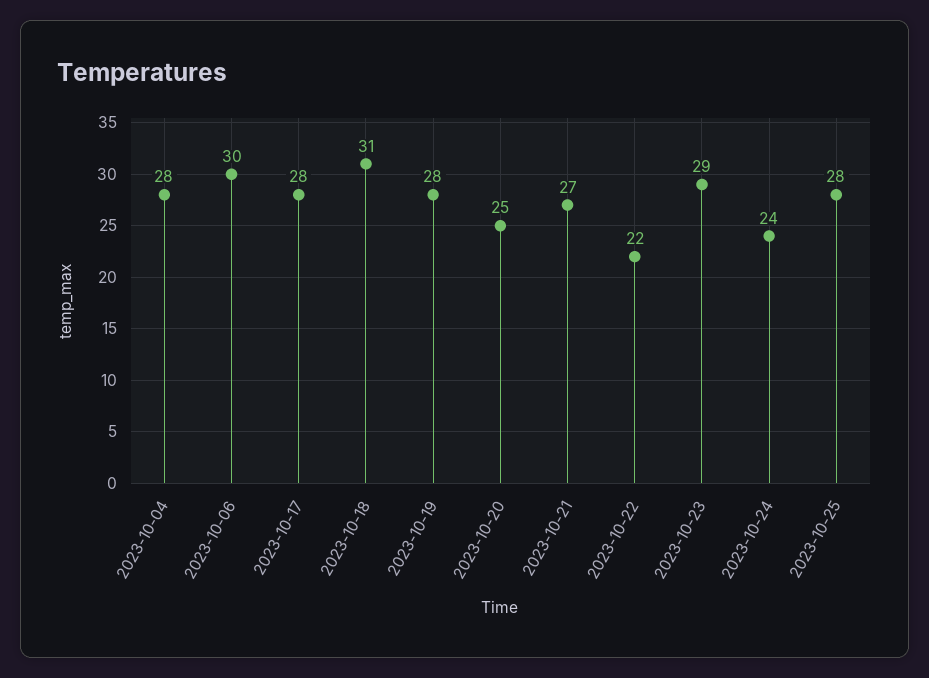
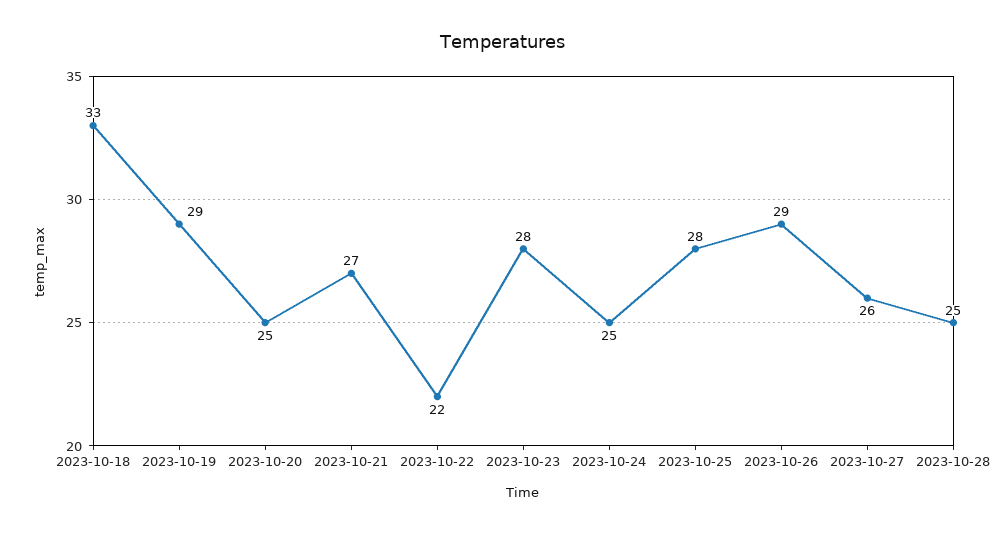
2023-10-04: 28 -> none
2023-10-06: 30 -> none
2023-10-17: 28 -> none
2023-10-18: 31 -> 33
2023-10-19: 28 -> 29
2023-10-23: 29 -> 28
2023-10-24: 24 -> 25
2023-10-26: none -> 29
2023-10-27: none -> 26
2023-10-28: none -> 25

